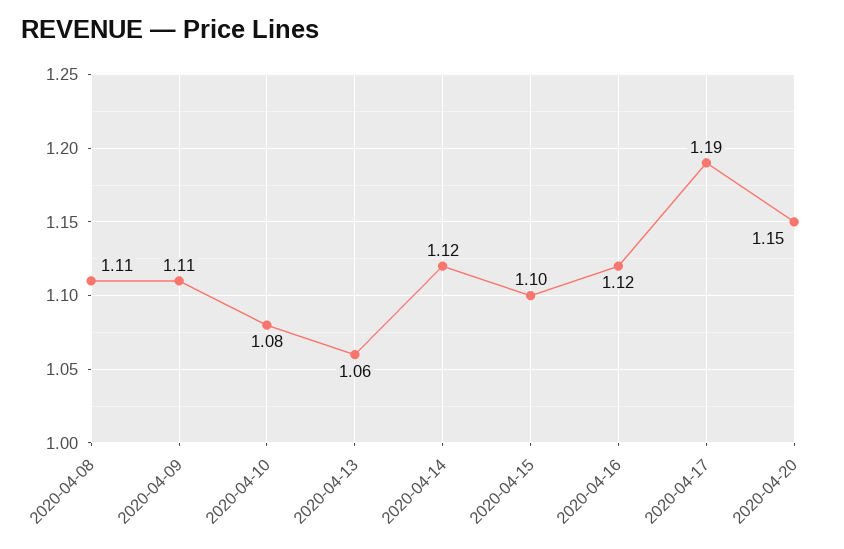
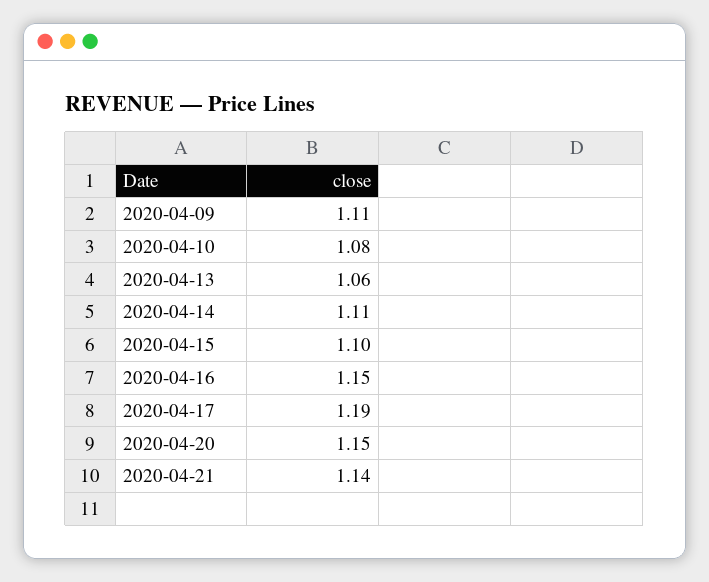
2020-04-08: 1.11 -> none
2020-04-14: 1.12 -> 1.11
2020-04-16: 1.12 -> 1.15
2020-04-21: none -> 1.14

